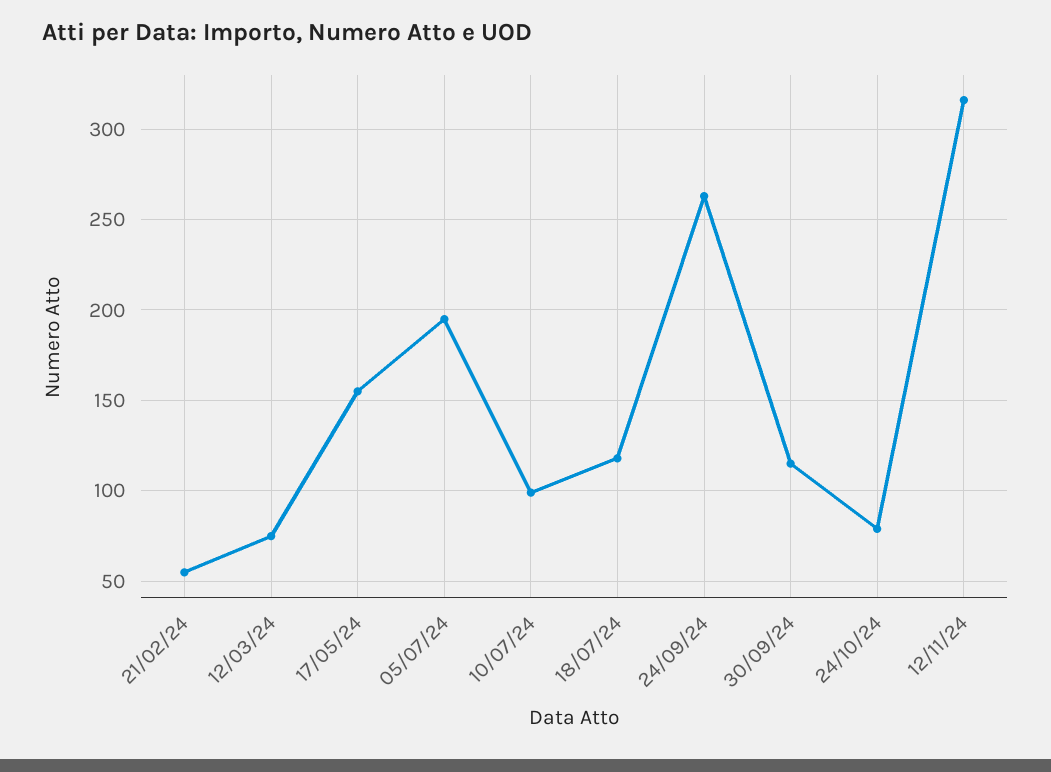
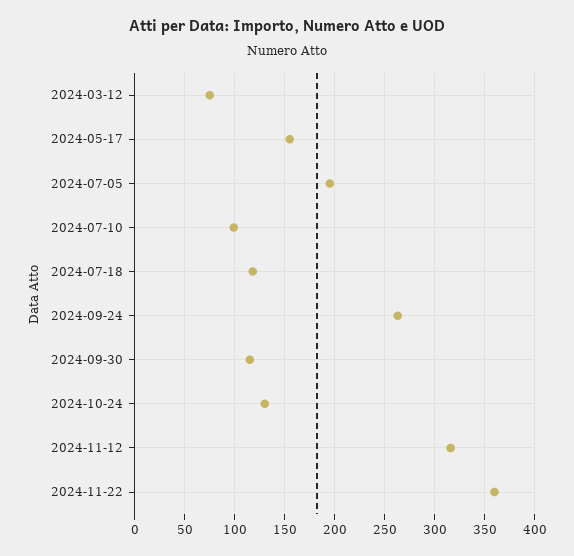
21/02/24: 55 -> none
24/10/24: 80 -> 130
2024-11-22: none -> 360

